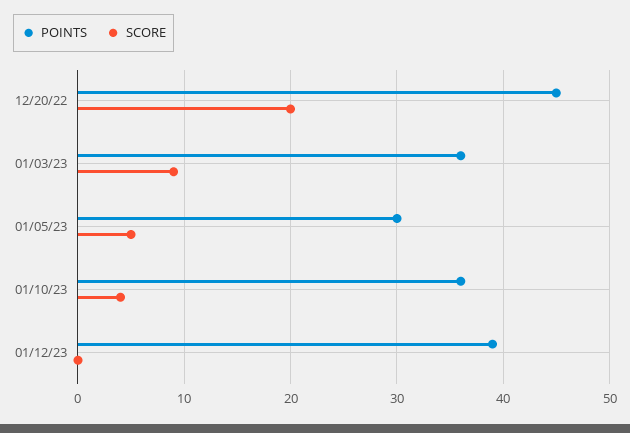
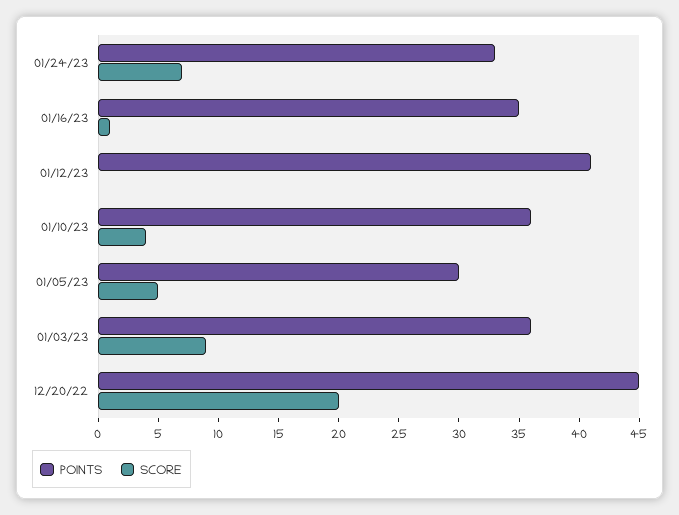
POINTS, 01/12/23: 39 -> 41
POINTS, 01/24/23: none -> 33
SCORE, 01/24/23: none -> 7
POINTS, 01/16/23: none -> 35
SCORE, 01/16/23: none -> 1

